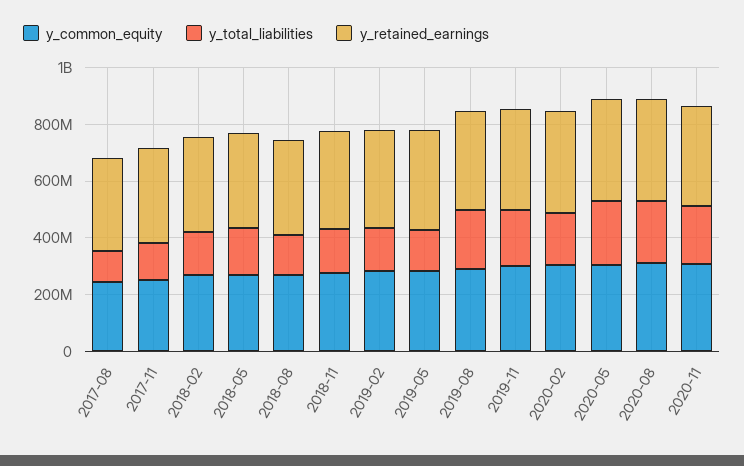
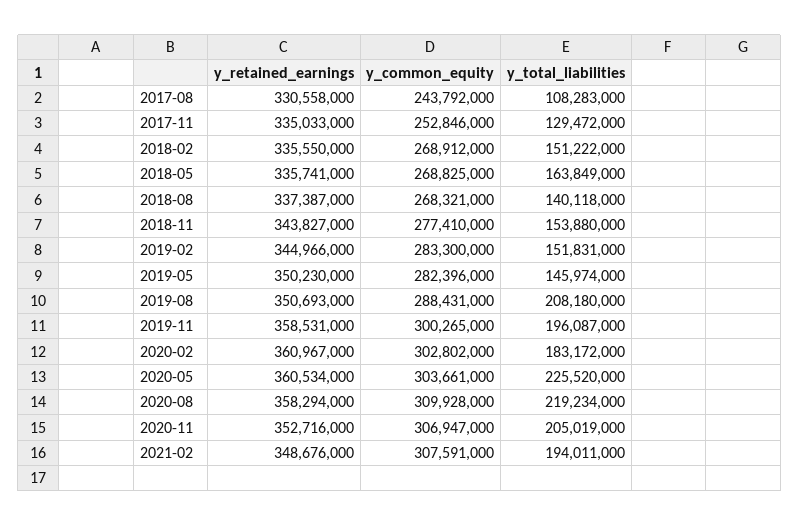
y_retained_earnings, 2021-02: none -> 348676000
y_common_equity, 2021-02: none -> 307591000
y_total_liabilities, 2021-02: none -> 194011000

